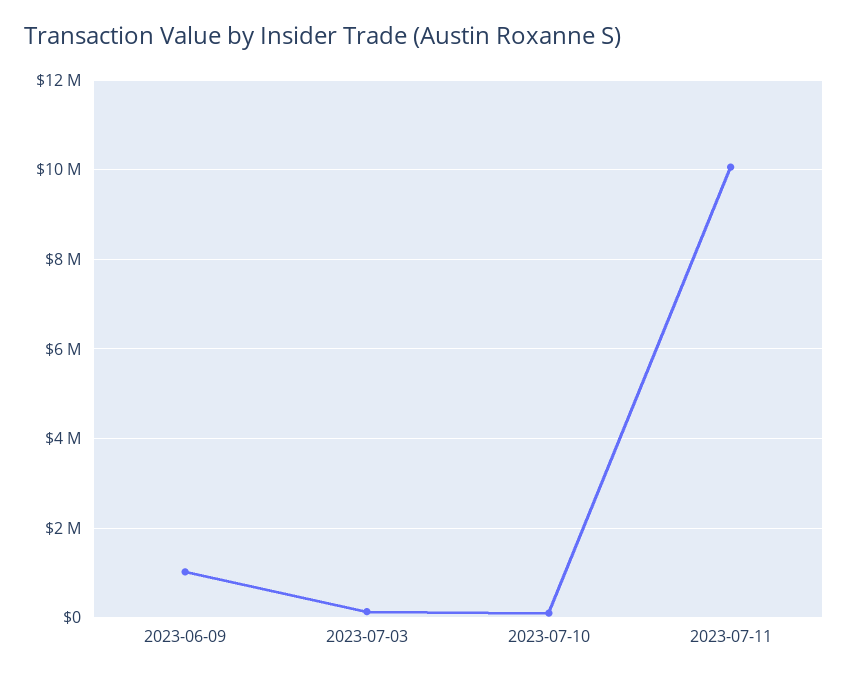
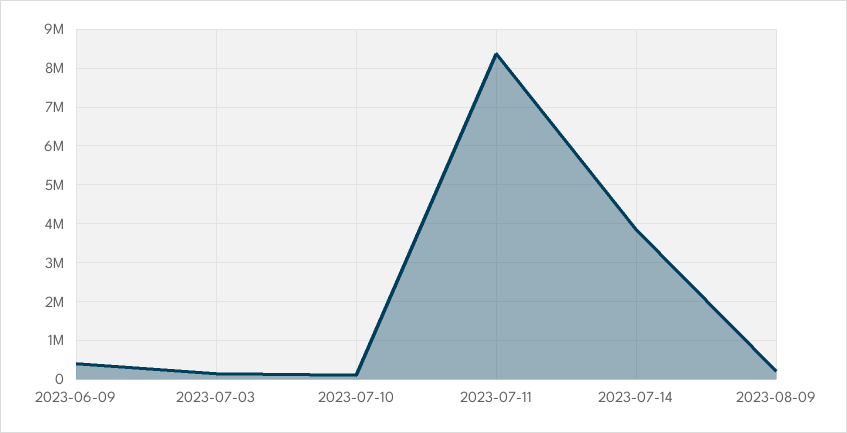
2023-06-09: 1000000 -> 400000
2023-07-11: 10000000 -> 8400000
2023-07-14: none -> 3800000
2023-08-09: none -> 200000

